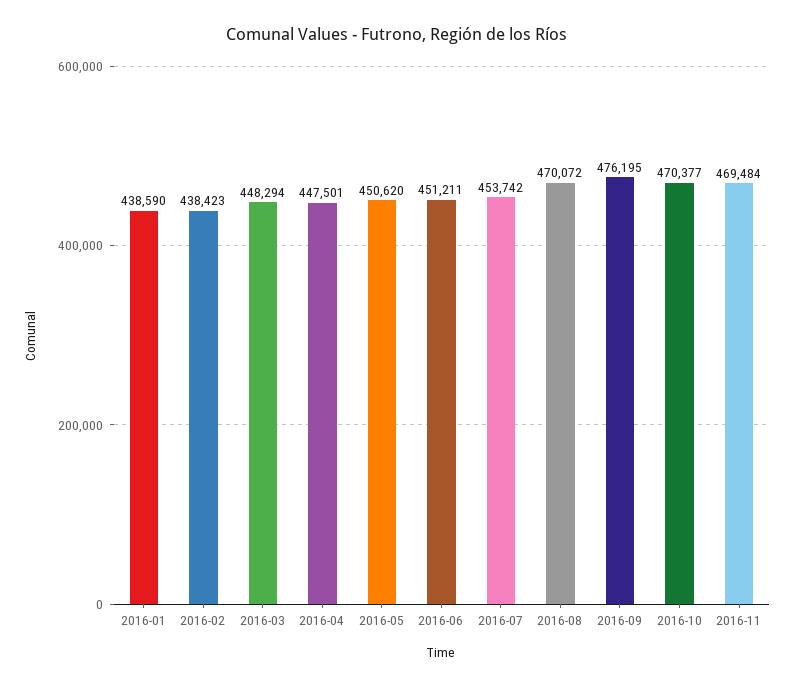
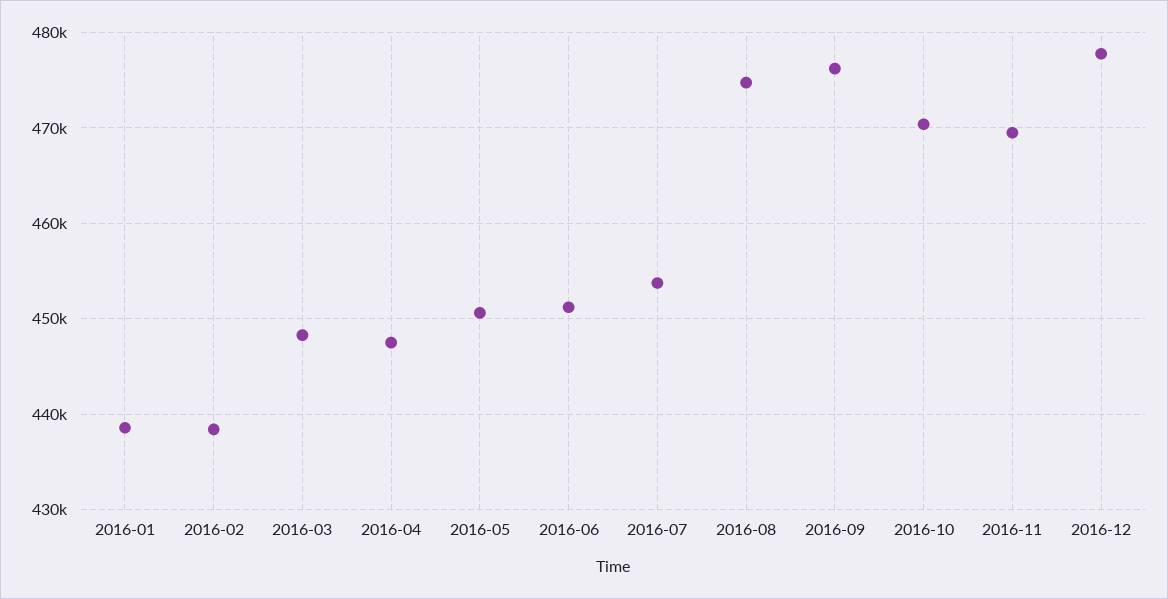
2016-08: 470072 -> 475000
2016-12: none -> 478000

